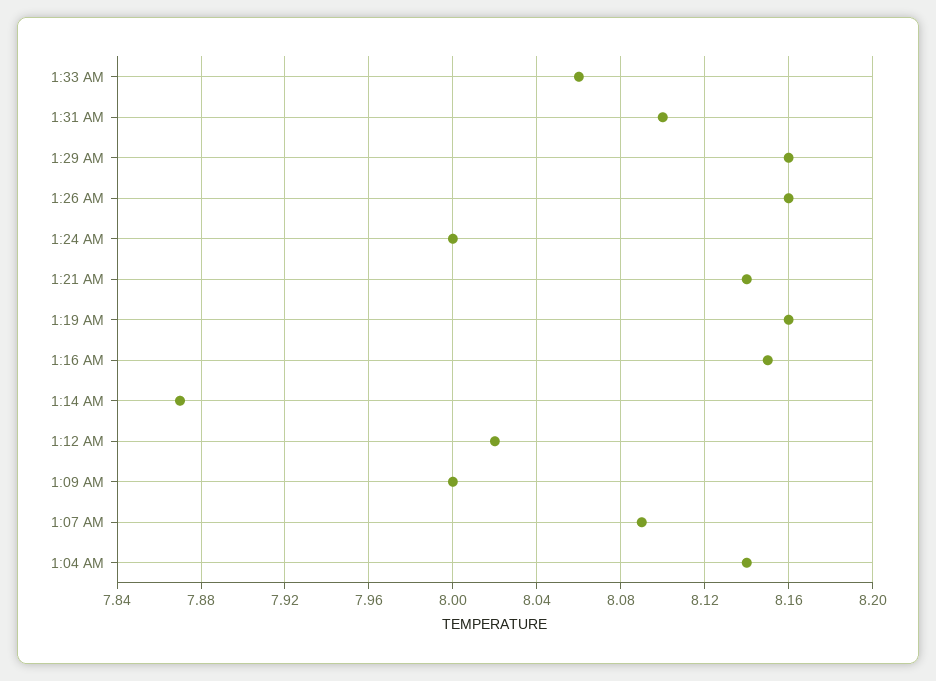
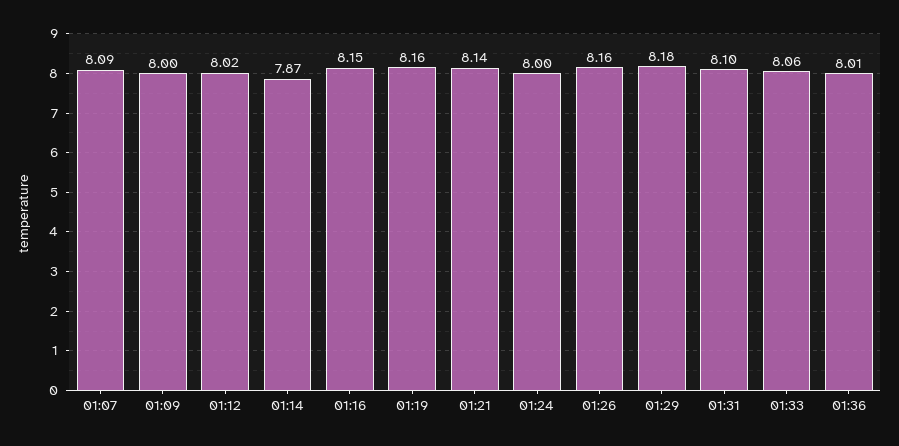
1:29 AM: 8.16 -> 8.18
1:04 AM: 8.14 -> none
01:36: none -> 8.01

